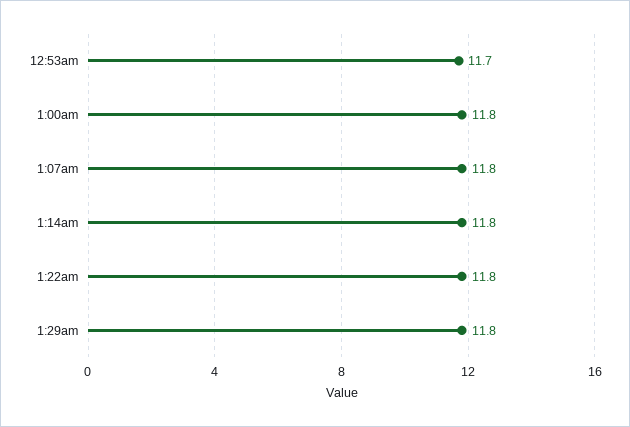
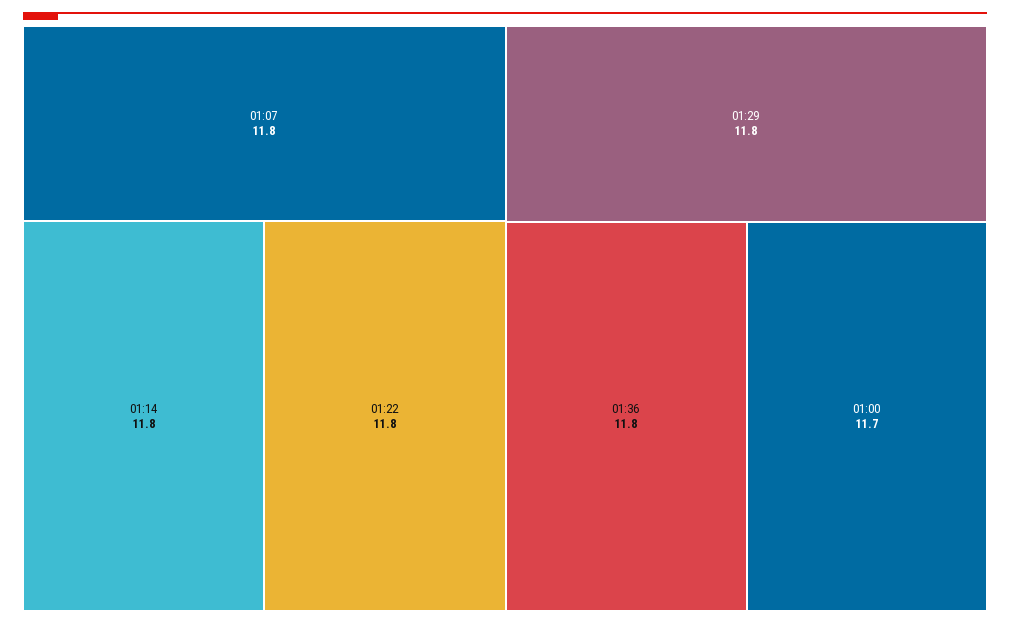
12:53am: 11.7 -> none
1:00am: 11.8 -> 11.7
01:36: none -> 11.8

